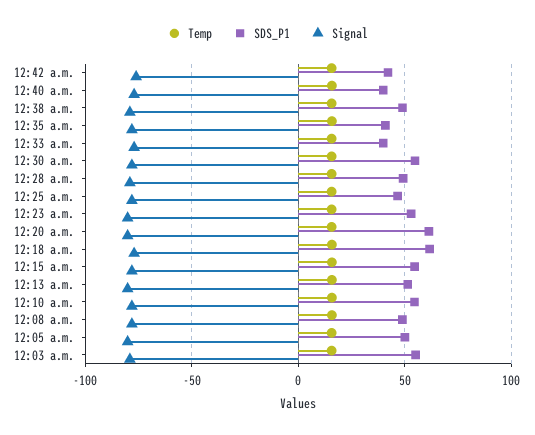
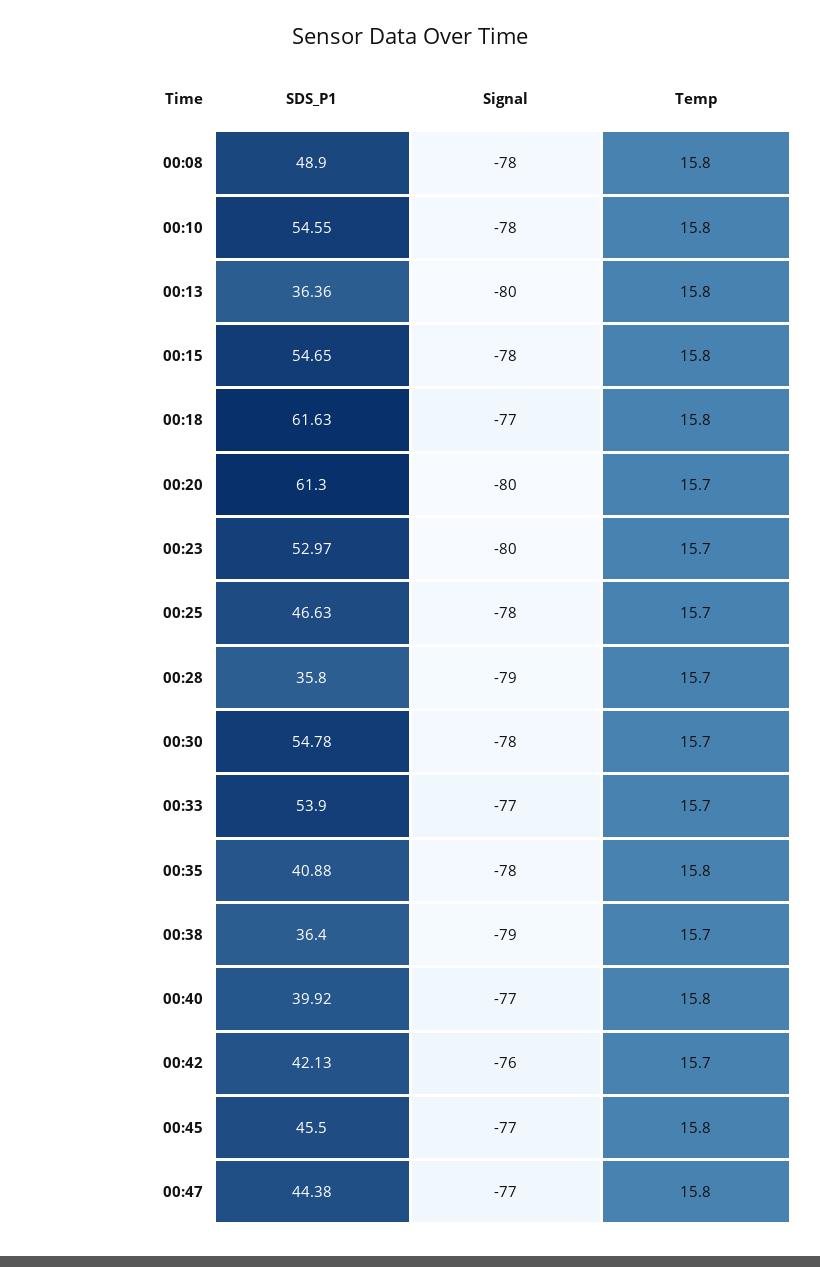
SDS_P1, 12:38 a.m.: 50 -> 36.4
SDS_P1, 12:33 a.m.: 40 -> 53.9
SDS_P1, 12:28 a.m.: 50 -> 35.8
SDS_P1, 12:13 a.m.: 50 -> 36.36
Temp, 12:05 a.m.: 15 -> none
SDS_P1, 12:05 a.m.: 50 -> none
Signal, 12:05 a.m.: -80 -> none
Temp, 12:03 a.m.: 15 -> none
SDS_P1, 12:03 a.m.: 55 -> none
Signal, 12:03 a.m.: -80 -> none
SDS_P1, 00:45: none -> 45.5
Signal, 00:45: none -> -77
Temp, 00:45: none -> 15.8
SDS_P1, 00:47: none -> 44.38
Signal, 00:47: none -> -77
Temp, 00:47: none -> 15.8

